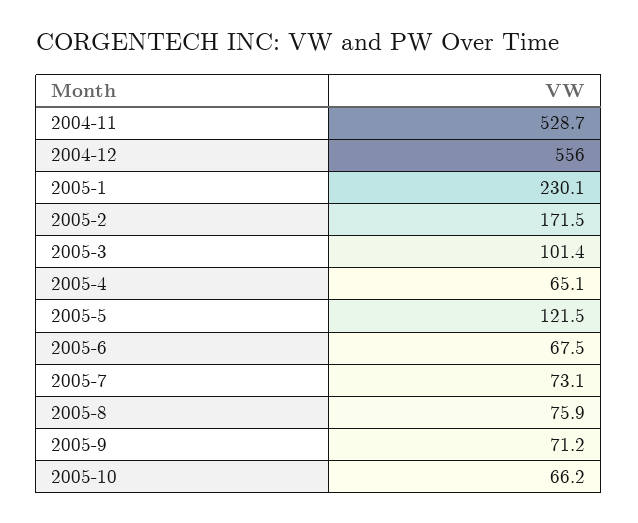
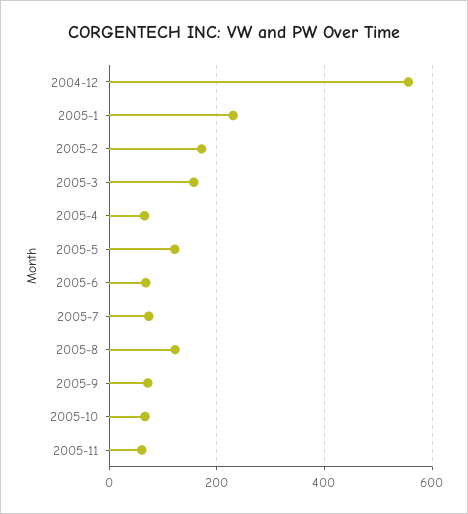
2004-11: 528.7 -> none
2005-3: 101.4 -> 160
2005-8: 75.9 -> 120
2005-11: none -> 60

